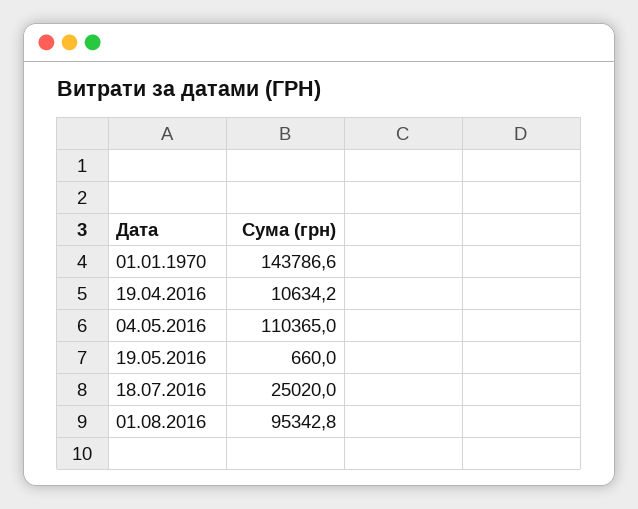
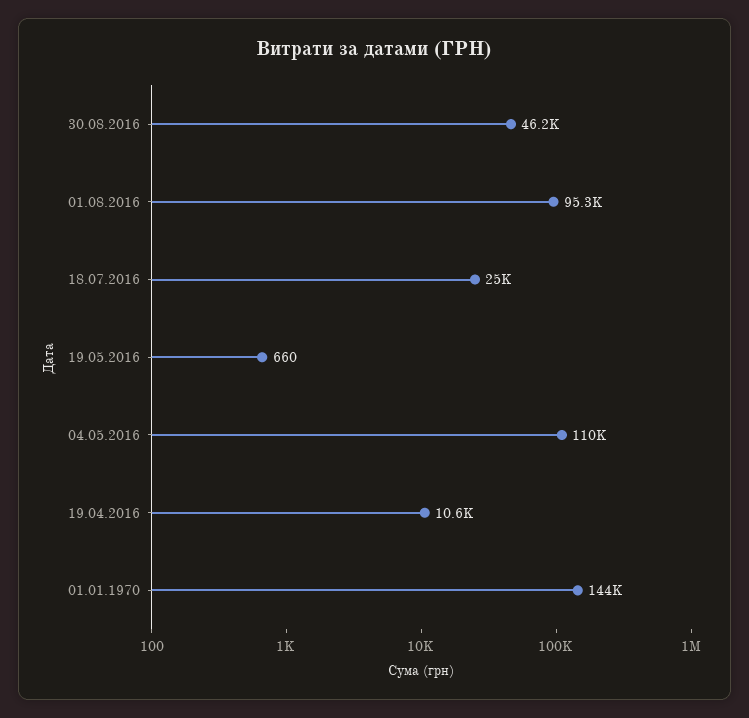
30.08.2016: none -> 46200

